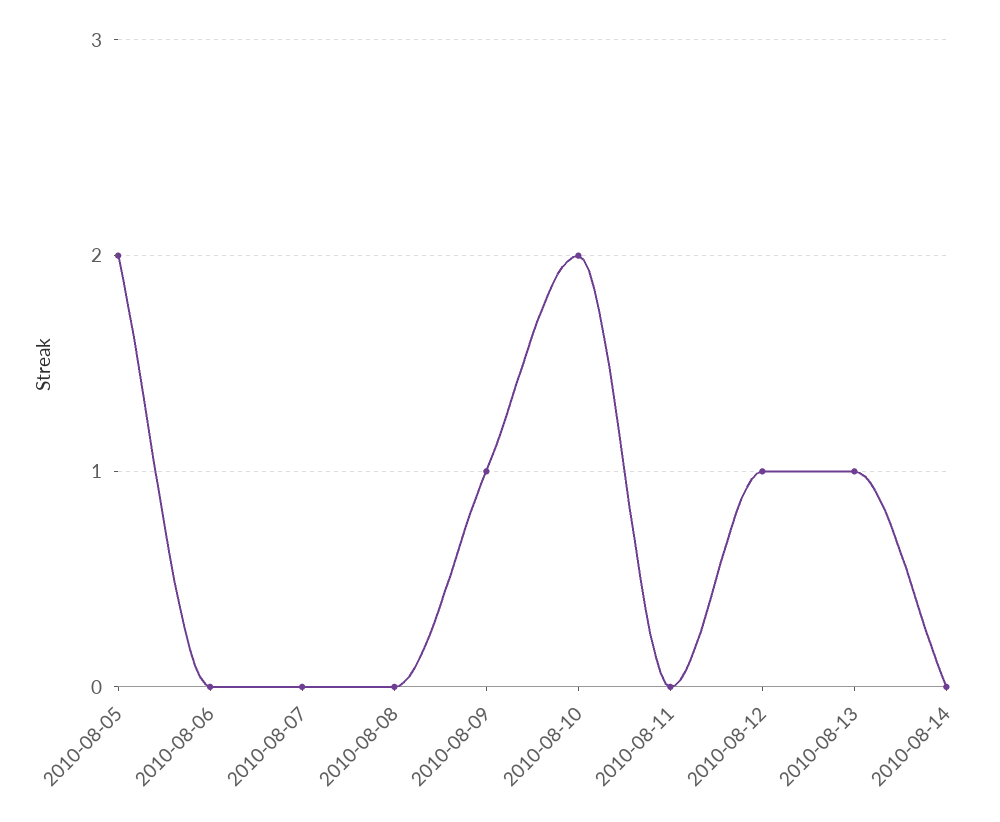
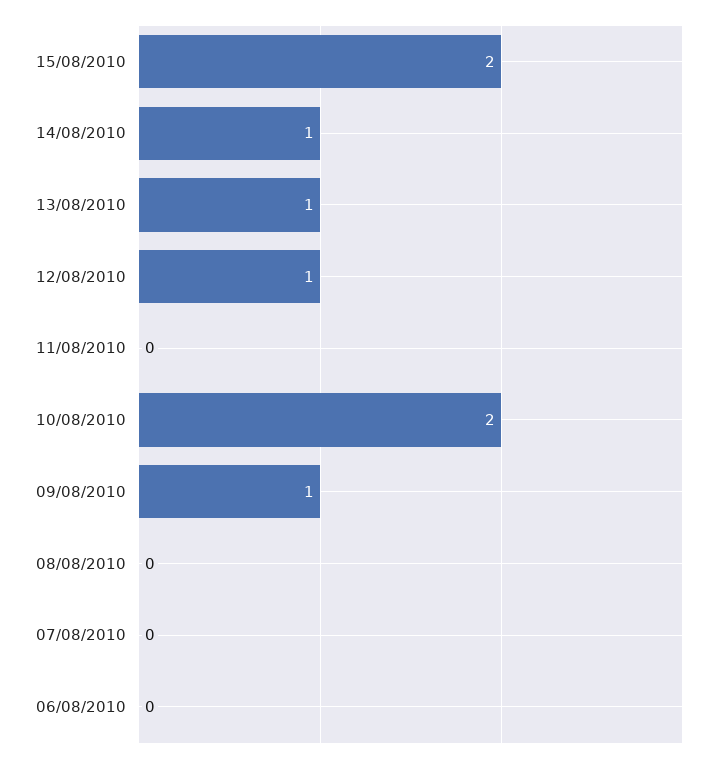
2010-08-05: 2 -> none
2010-08-14: 0 -> 1
15/08/2010: none -> 2

